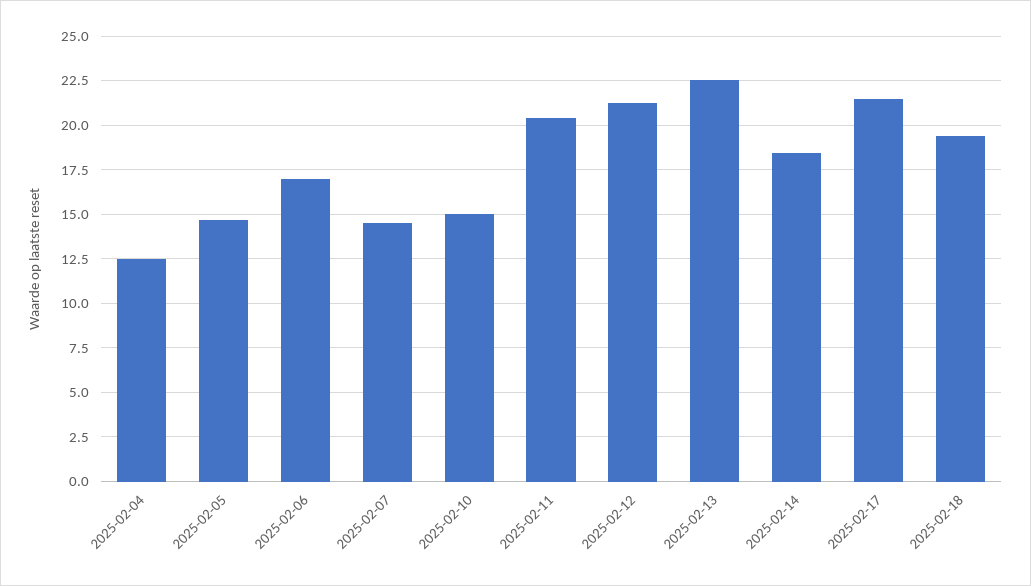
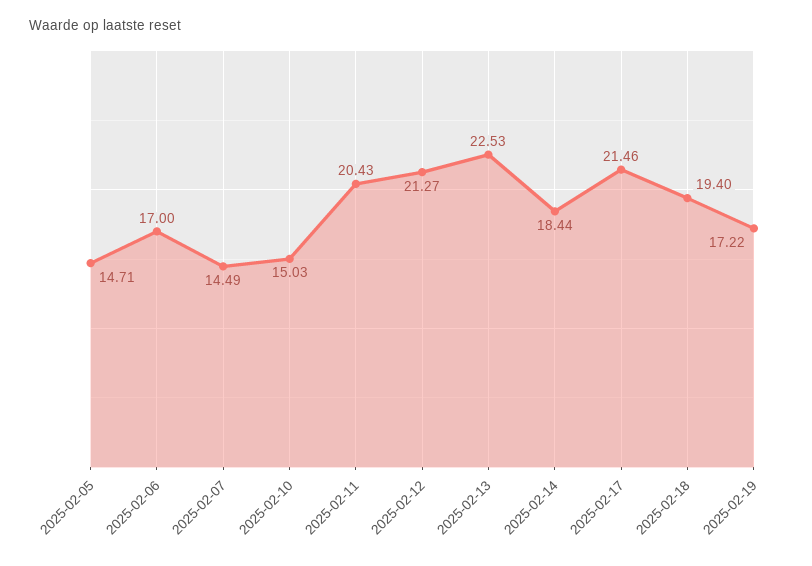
2025-02-04: 12.5 -> none
2025-02-19: none -> 17.22

